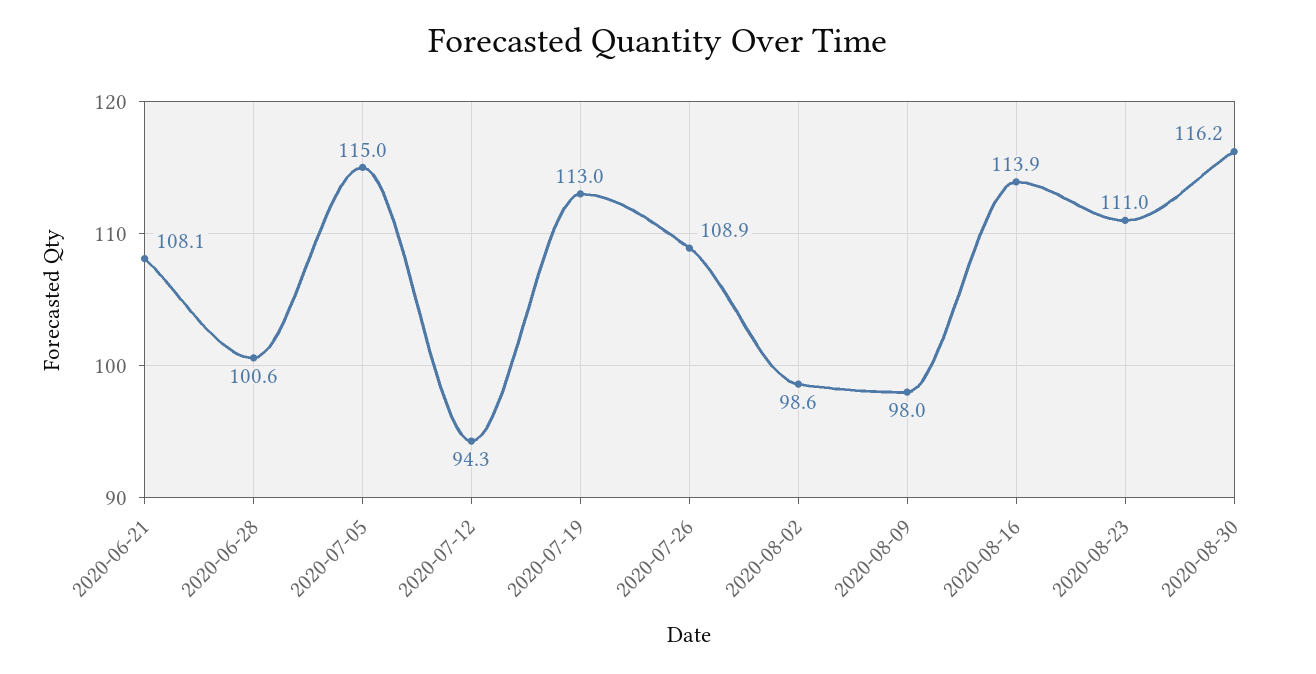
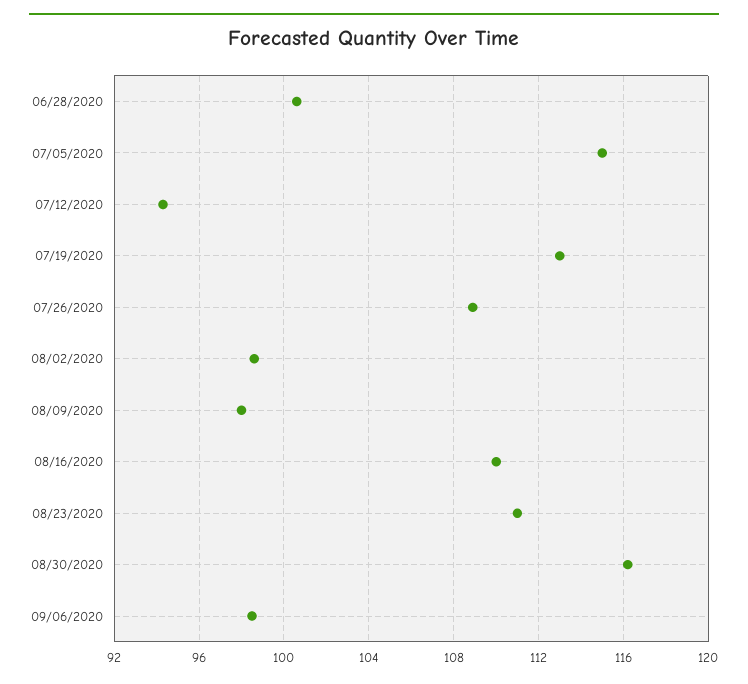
2020-06-21: 108.1 -> none
2020-08-16: 113.9 -> 110
09/06/2020: none -> 98.5

